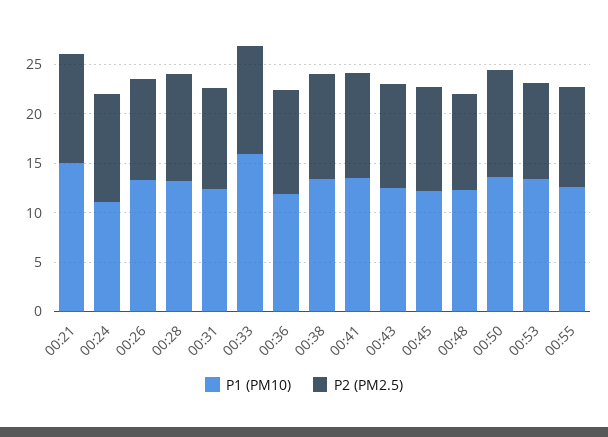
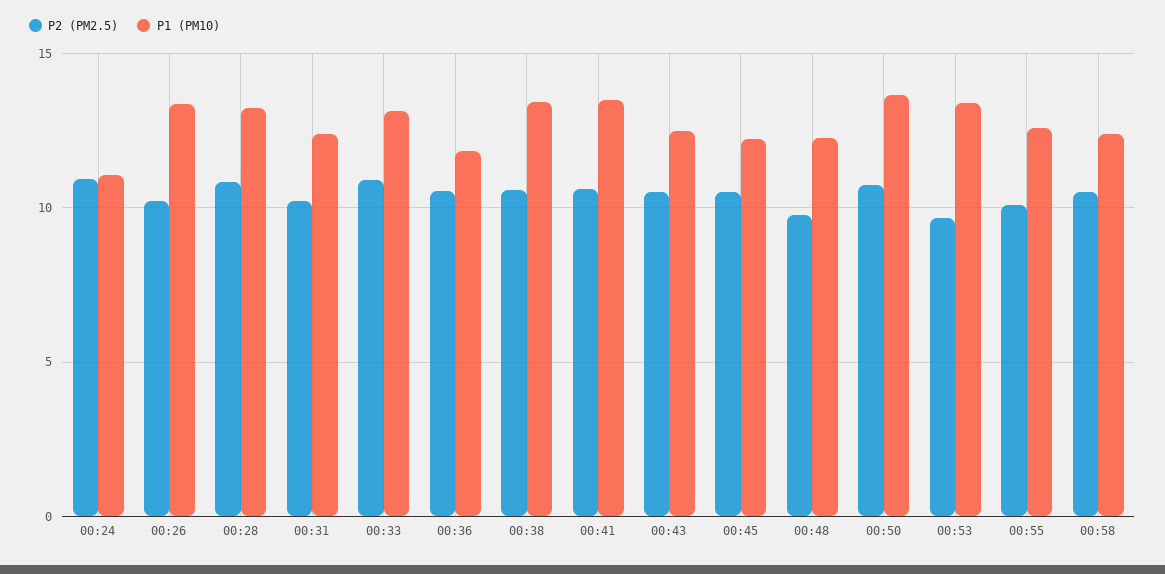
P1 (PM10), 00:21: 15 -> none
P2 (PM2.5), 00:21: 11 -> none
P1 (PM10), 00:33: 16 -> 13
P2 (PM2.5), 00:58: none -> 10.5
P1 (PM10), 00:58: none -> 12.5

